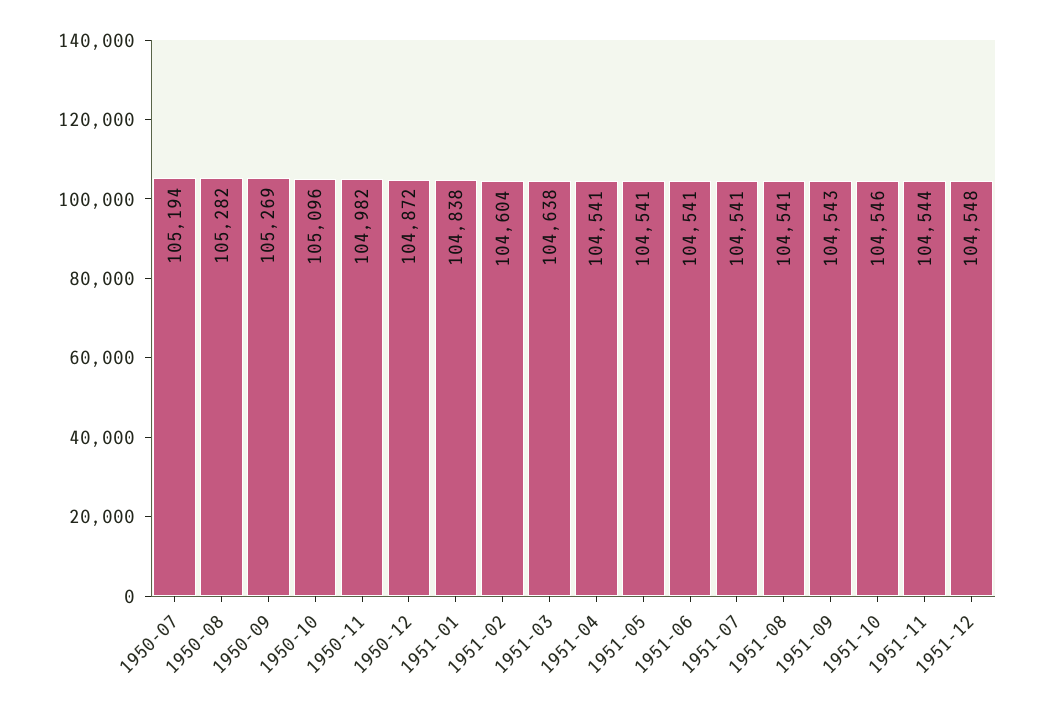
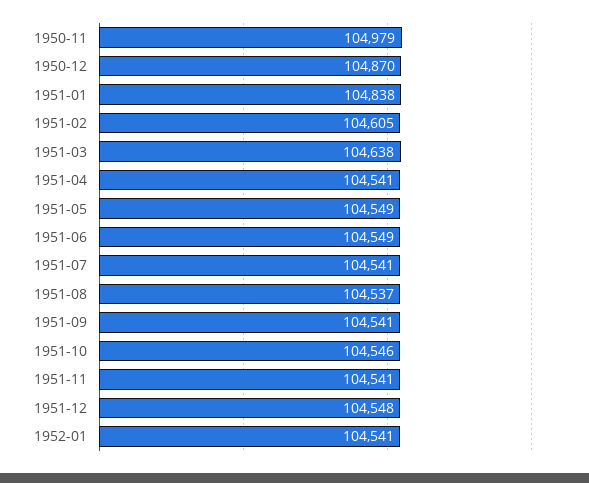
1950-07: 105194 -> none
1950-08: 105282 -> none
1950-09: 105269 -> none
1950-10: 105096 -> none
1950-11: 104982 -> 104979
1950-12: 104872 -> 104870
1951-02: 104604 -> 104605
1951-05: 104541 -> 104549
1951-06: 104541 -> 104549
1951-08: 104541 -> 104537
1951-09: 104543 -> 104541
1951-11: 104544 -> 104541
1952-01: none -> 104541

